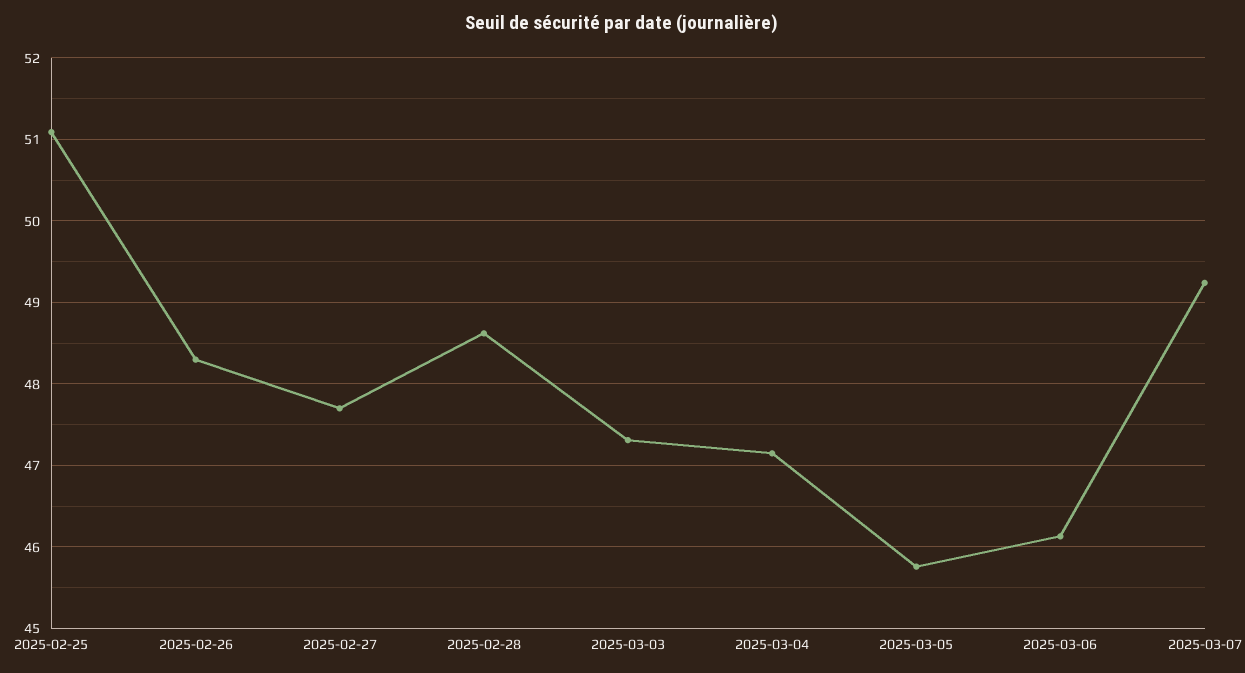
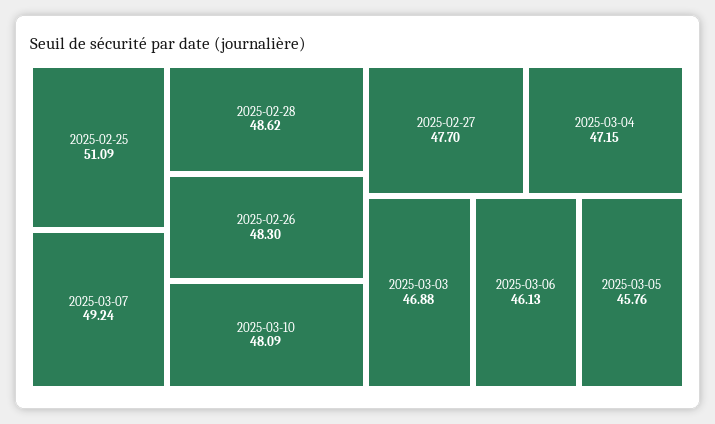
2025-03-03: 47.3 -> 46.88
2025-03-10: none -> 48.09

